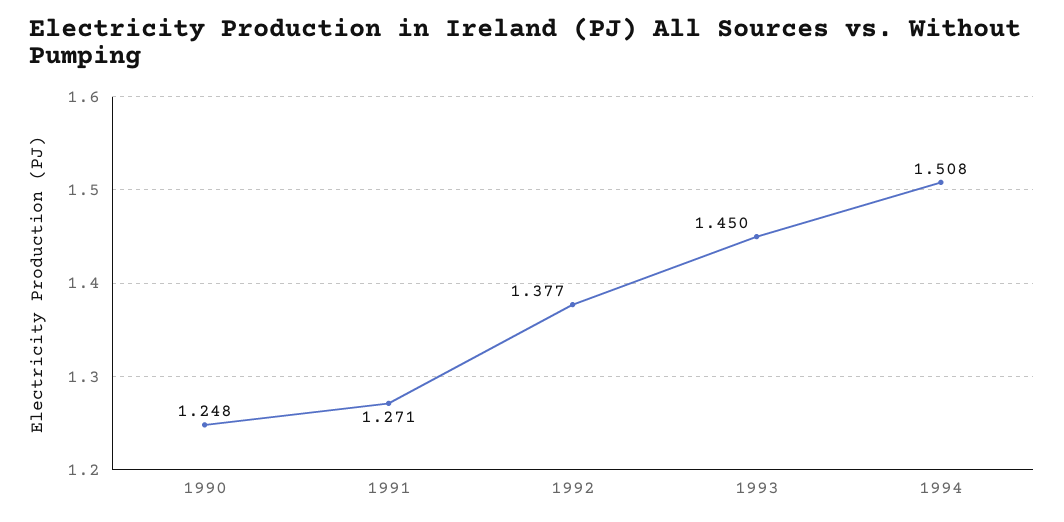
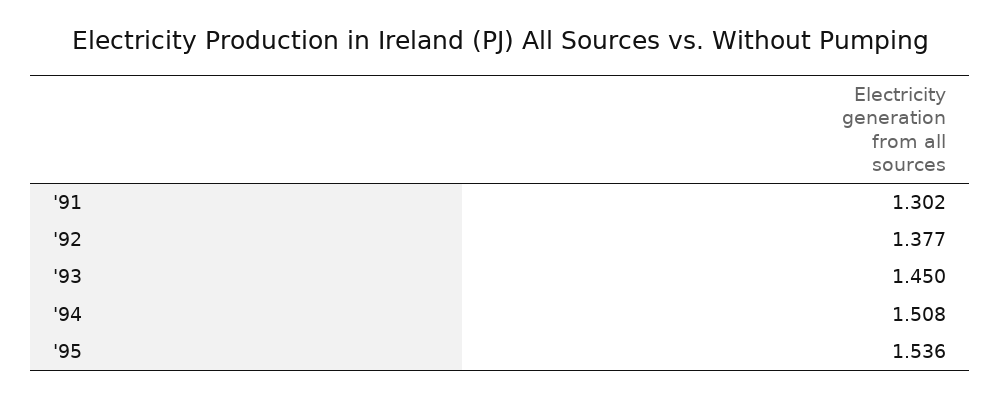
1990: 1.248 -> none
1991: 1.271 -> 1.302
'95: none -> 1.536

